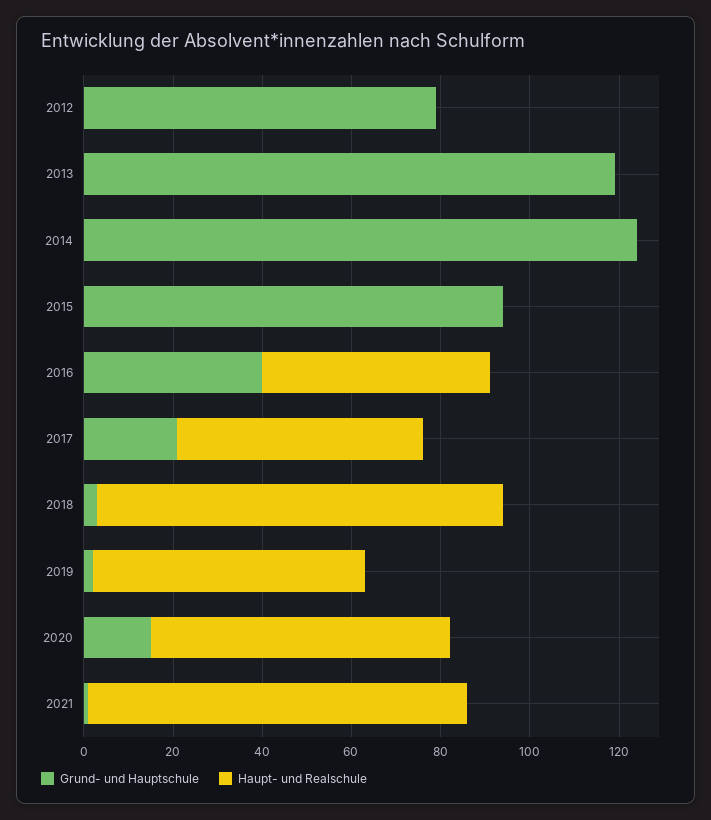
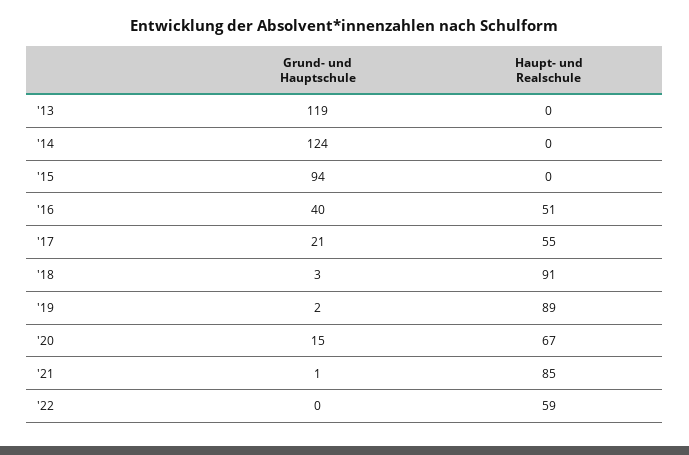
Grund- und Hauptschule, 2012: 80 -> none
Haupt- und Realschule, 2012: 0 -> none
Haupt- und Realschule, 2019: 60 -> 89
Grund- und Hauptschule, '22: none -> 0
Haupt- und Realschule, '22: none -> 59

